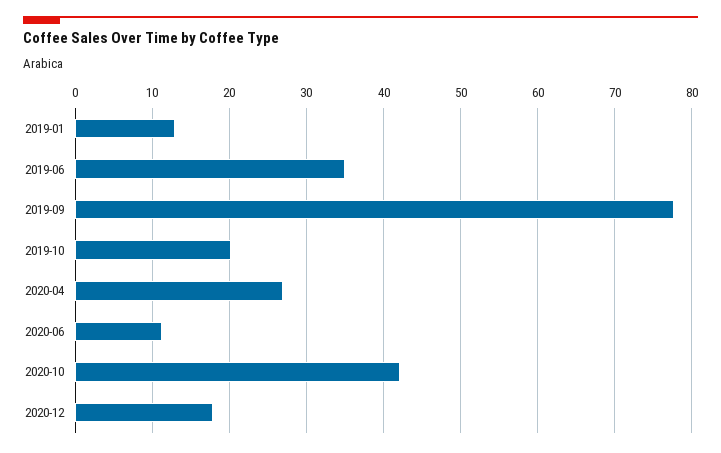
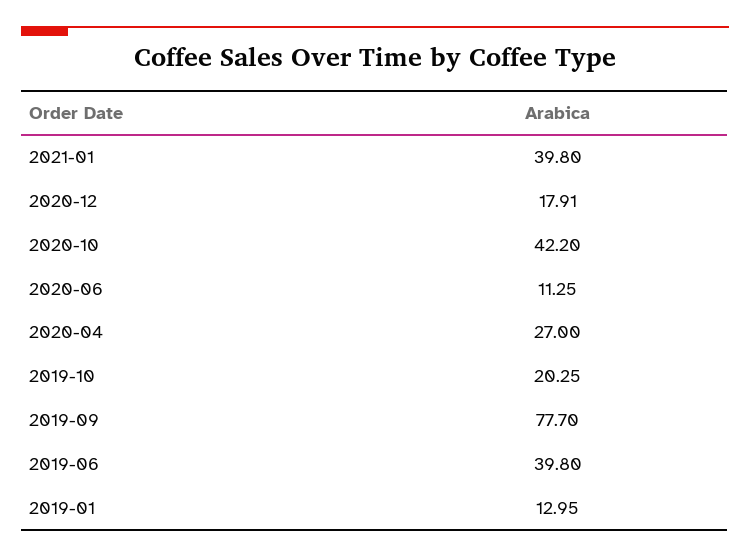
2019-06: 35 -> 39.8
2021-01: none -> 39.8

